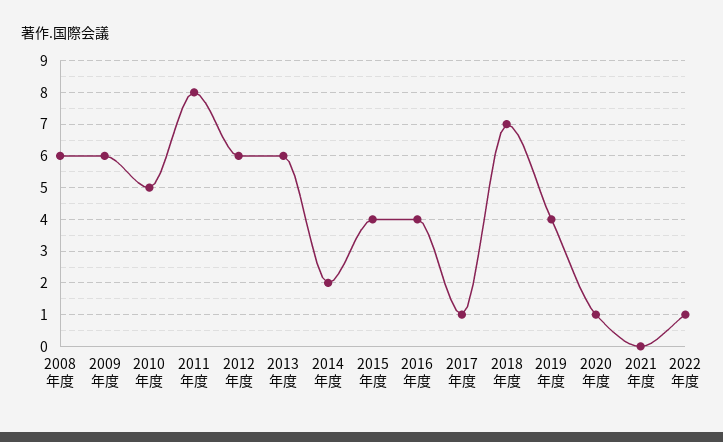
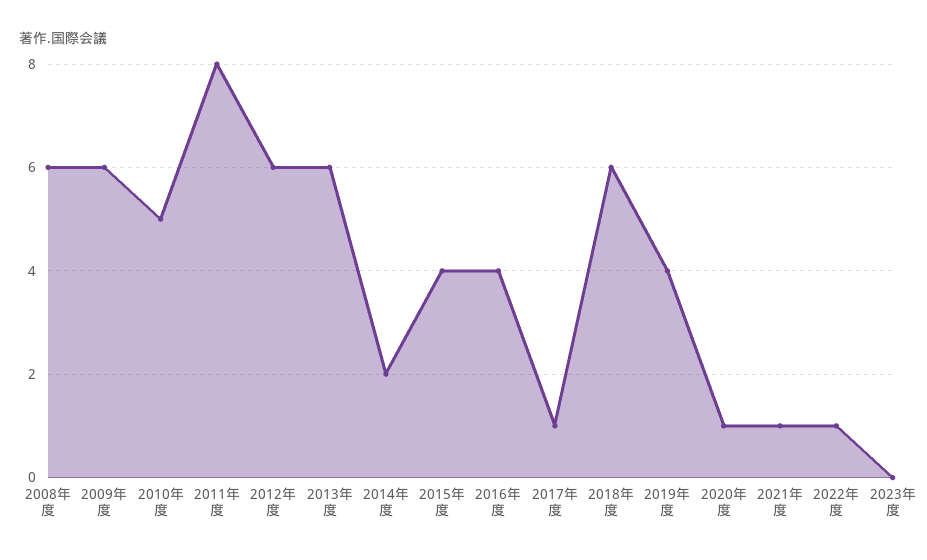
2018年度: 7 -> 6
2021年度: 0 -> 1
2023年度: none -> 0

